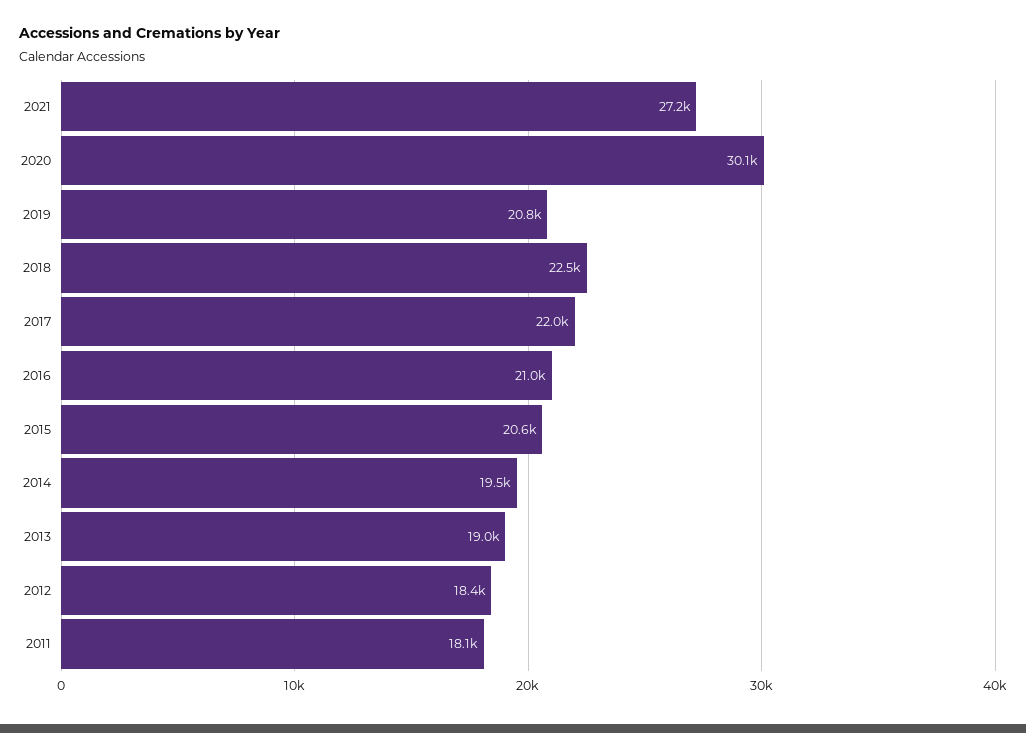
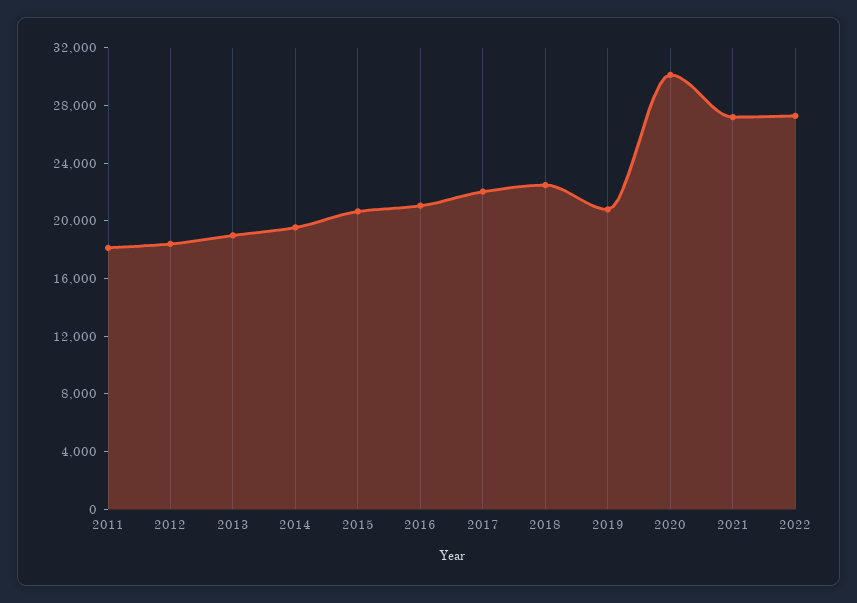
2022: none -> 27000

